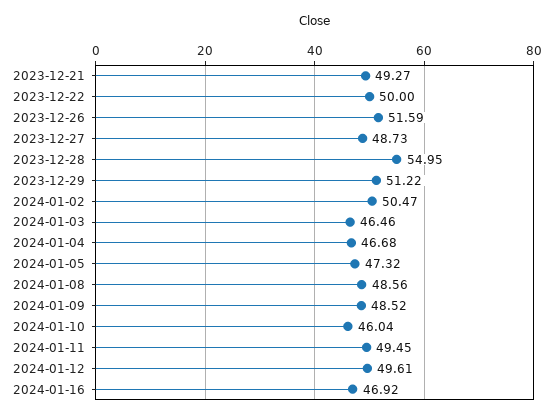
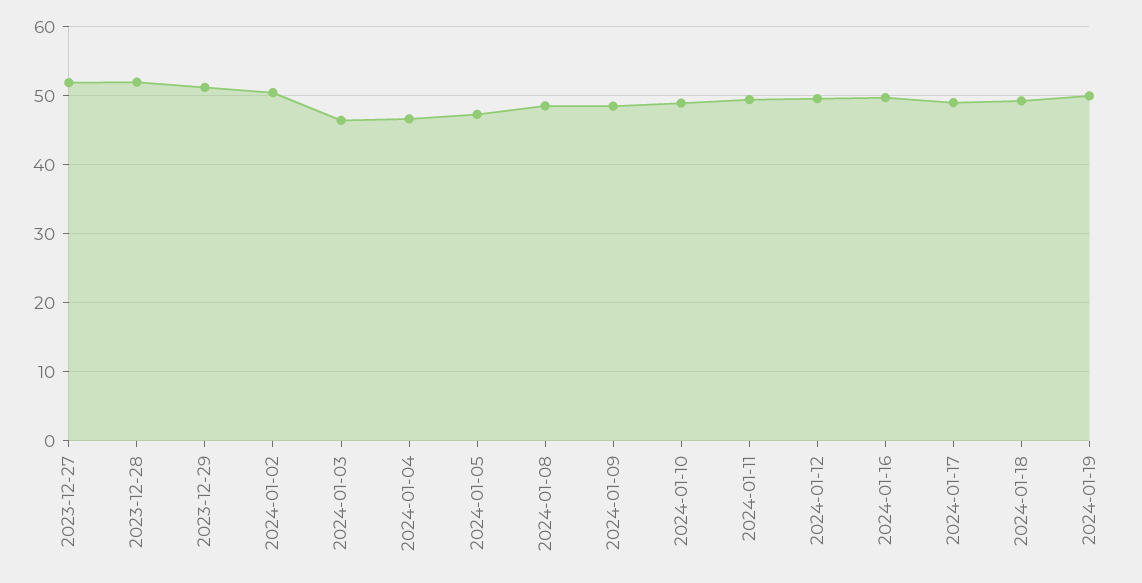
2023-12-21: 49.27 -> none
2023-12-22: 50 -> none
2023-12-26: 51.59 -> none
2023-12-27: 48.73 -> 52
2023-12-28: 54.95 -> 52
2024-01-10: 46.04 -> 49
2024-01-16: 46.92 -> 50
2024-01-17: none -> 49
2024-01-18: none -> 49
2024-01-19: none -> 50

